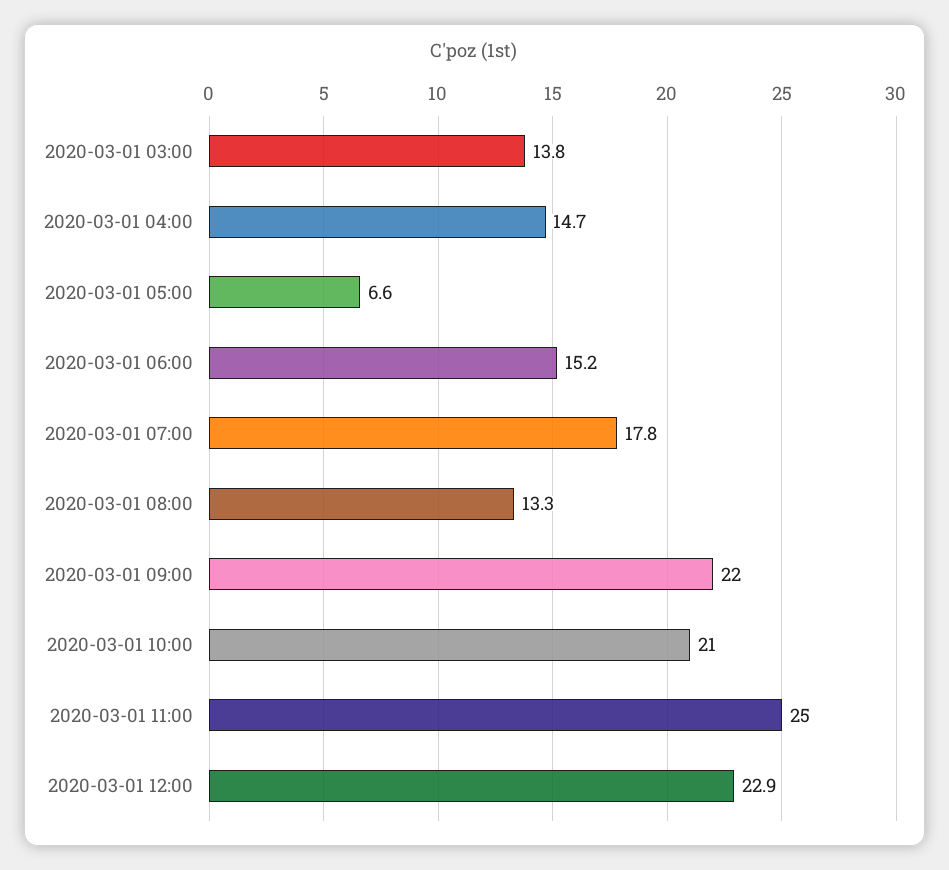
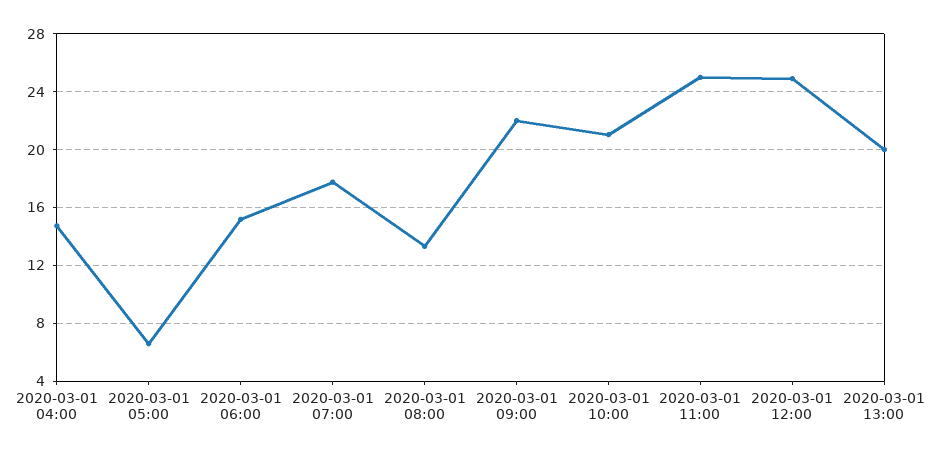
2020-03-01 03:00: 13.8 -> none
2020-03-01 12:00: 22.9 -> 25
2020-03-01 13:00: none -> 20

